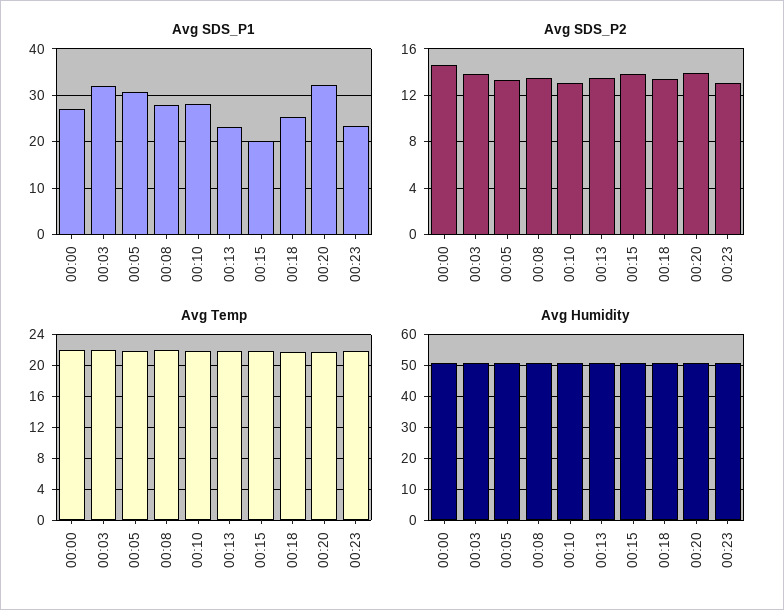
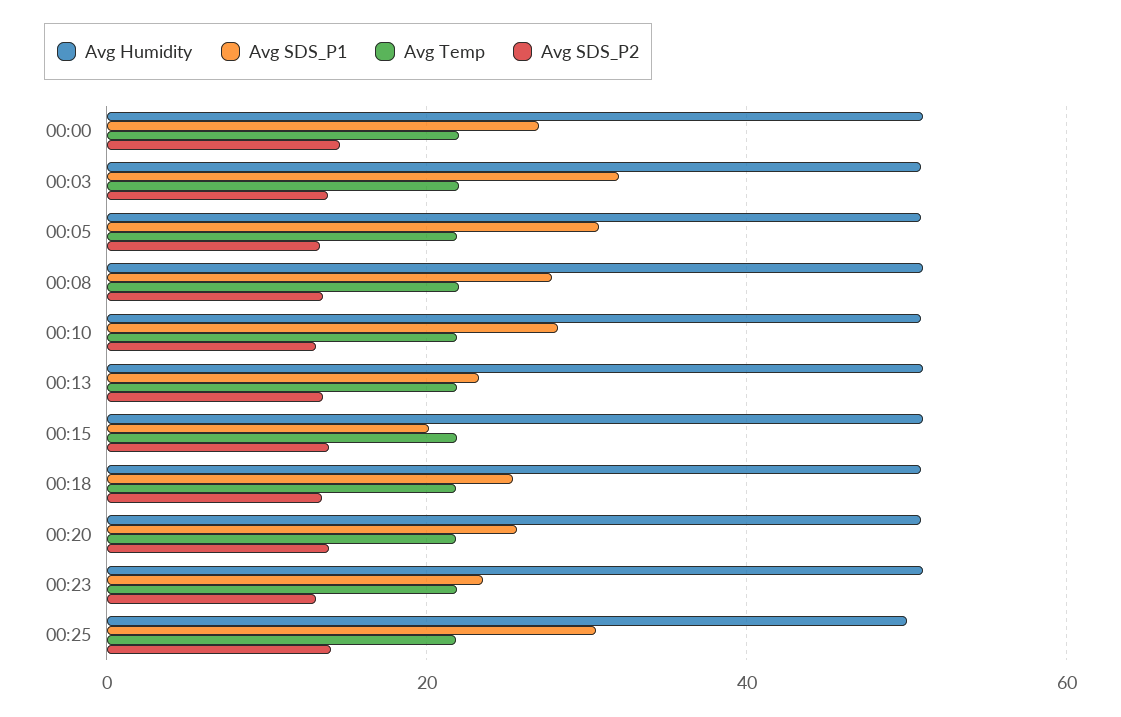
Avg SDS_P1, 00:20: 32 -> 26
Avg Humidity, 00:25: none -> 50
Avg SDS_P1, 00:25: none -> 30
Avg Temp, 00:25: none -> 22
Avg SDS_P2, 00:25: none -> 14

